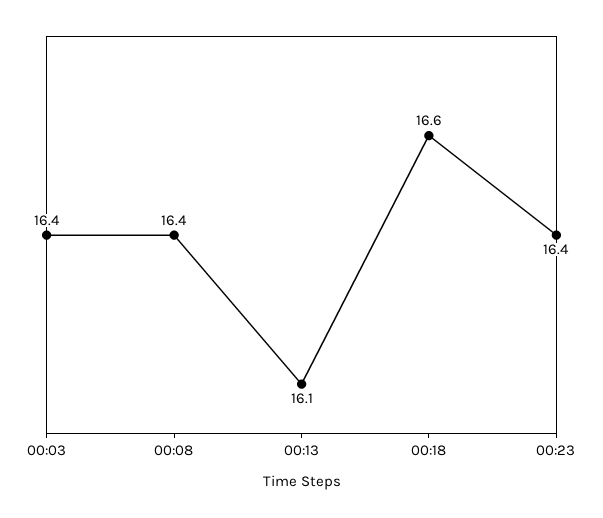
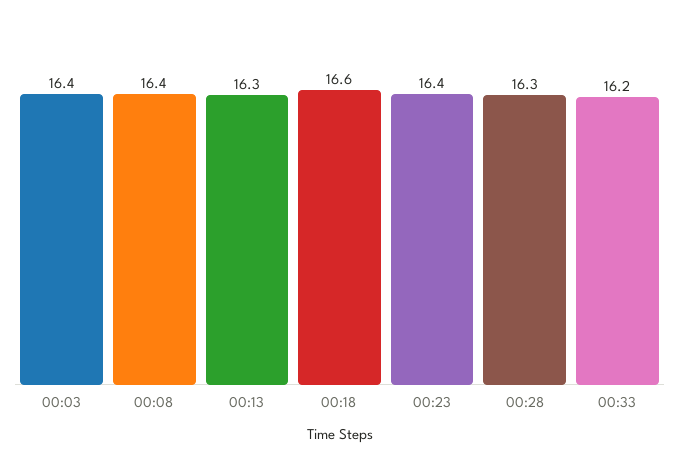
00:13: 16.1 -> 16.3
00:28: none -> 16.3
00:33: none -> 16.2

